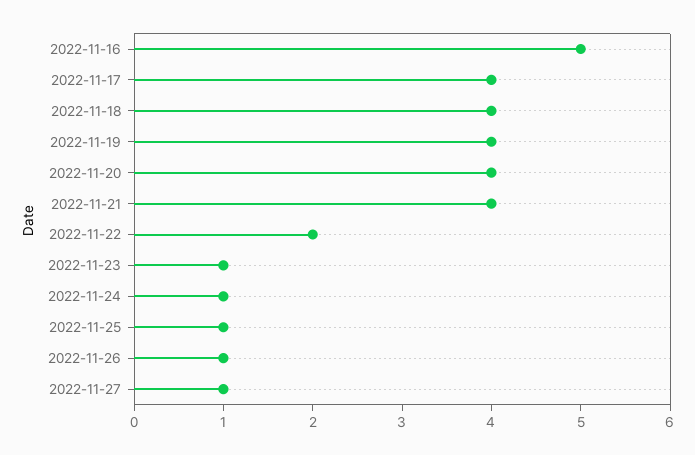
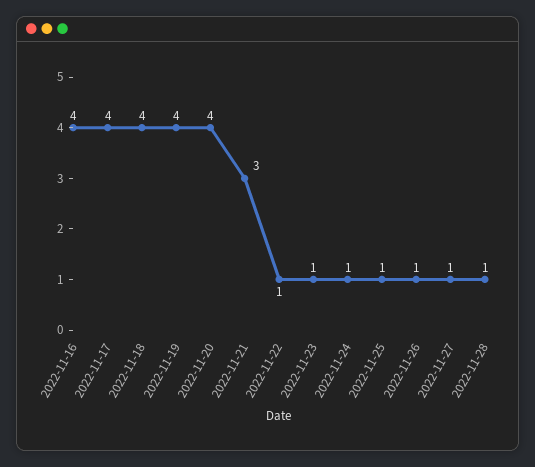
2022-11-16: 5 -> 4
2022-11-21: 4 -> 3
2022-11-22: 2 -> 1
2022-11-28: none -> 1

